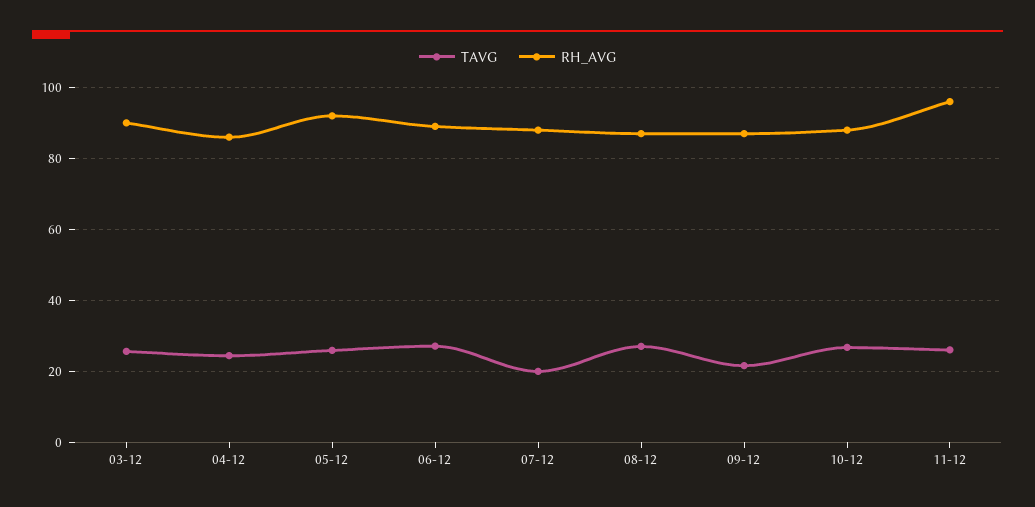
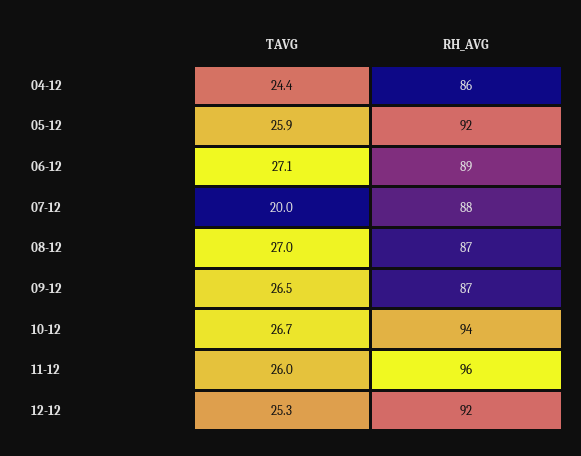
TAVG, 03-12: 26 -> none
RH_AVG, 03-12: 90 -> none
TAVG, 09-12: 22 -> 26.5
RH_AVG, 10-12: 88 -> 94
TAVG, 12-12: none -> 25.3
RH_AVG, 12-12: none -> 92

